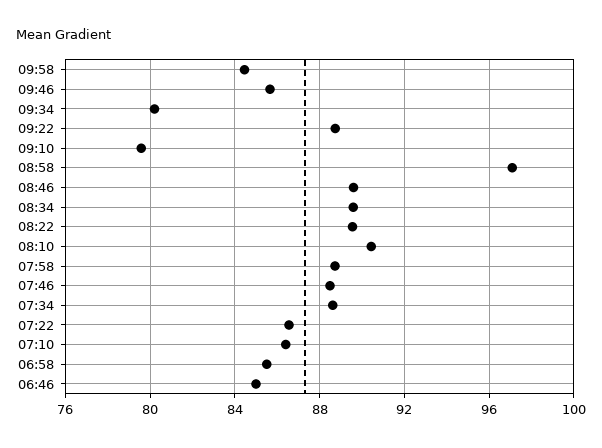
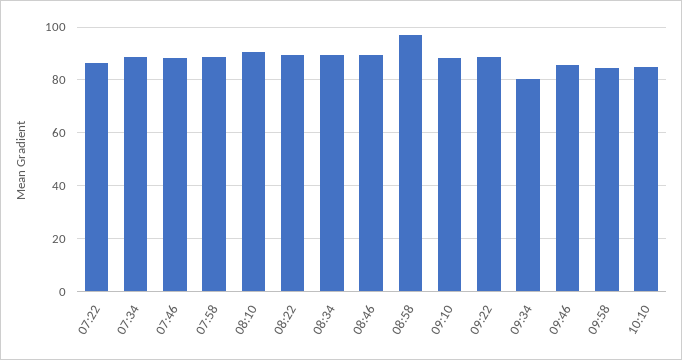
09:10: 79.5 -> 87.5
07:10: 86.5 -> none
06:58: 85.5 -> none
06:46: 85 -> none
10:10: none -> 85

